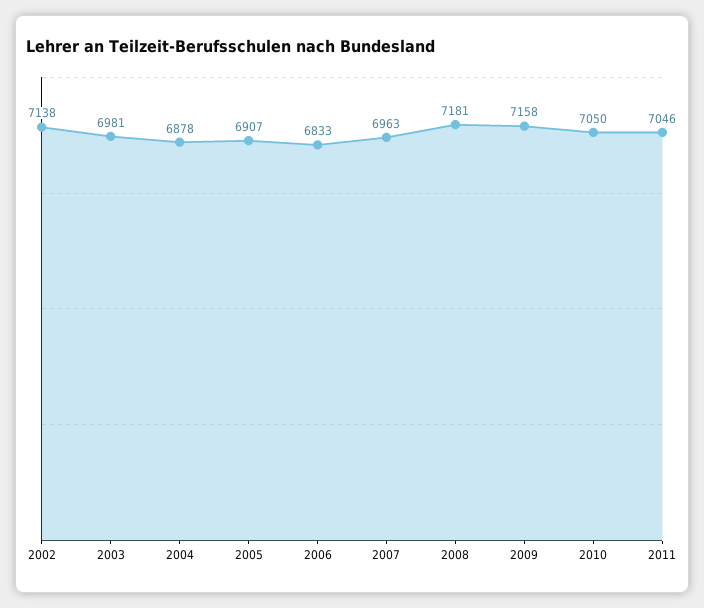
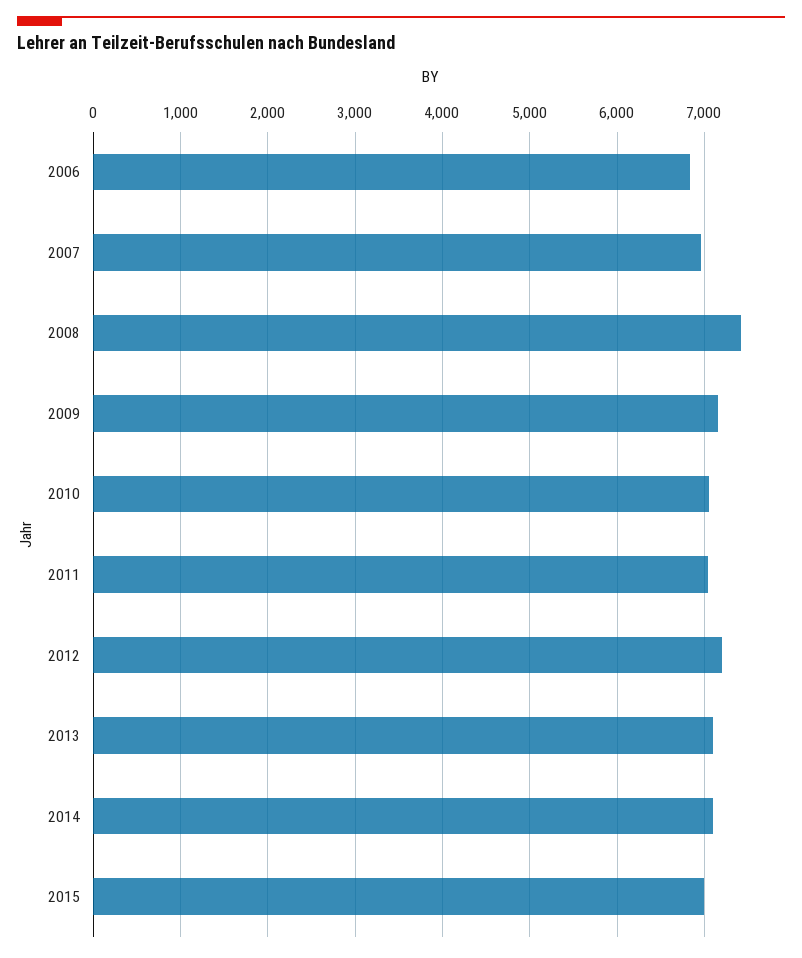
2002: 7138 -> none
2003: 6981 -> none
2004: 6878 -> none
2005: 6907 -> none
2008: 7181 -> 7400
2012: none -> 7200
2013: none -> 7100
2014: none -> 7100
2015: none -> 7000

